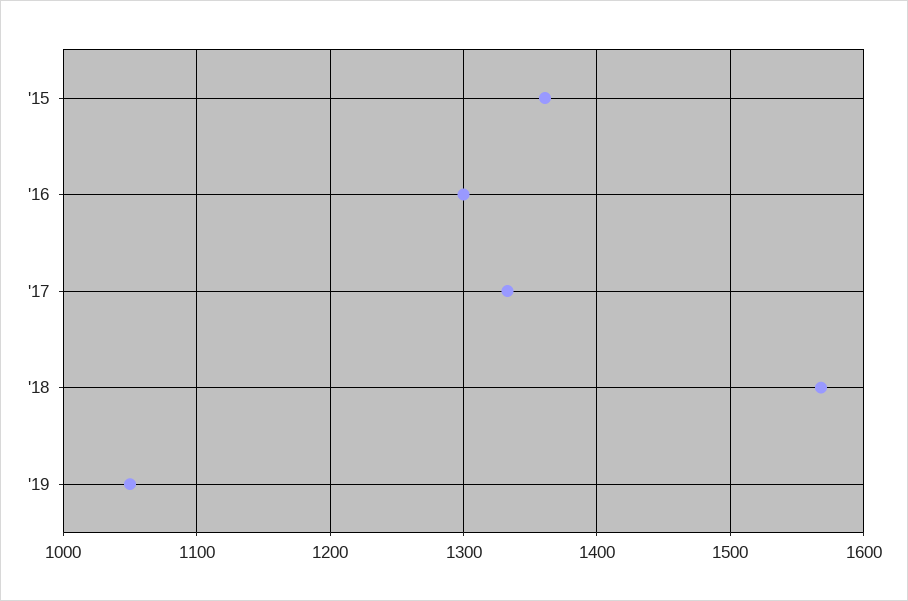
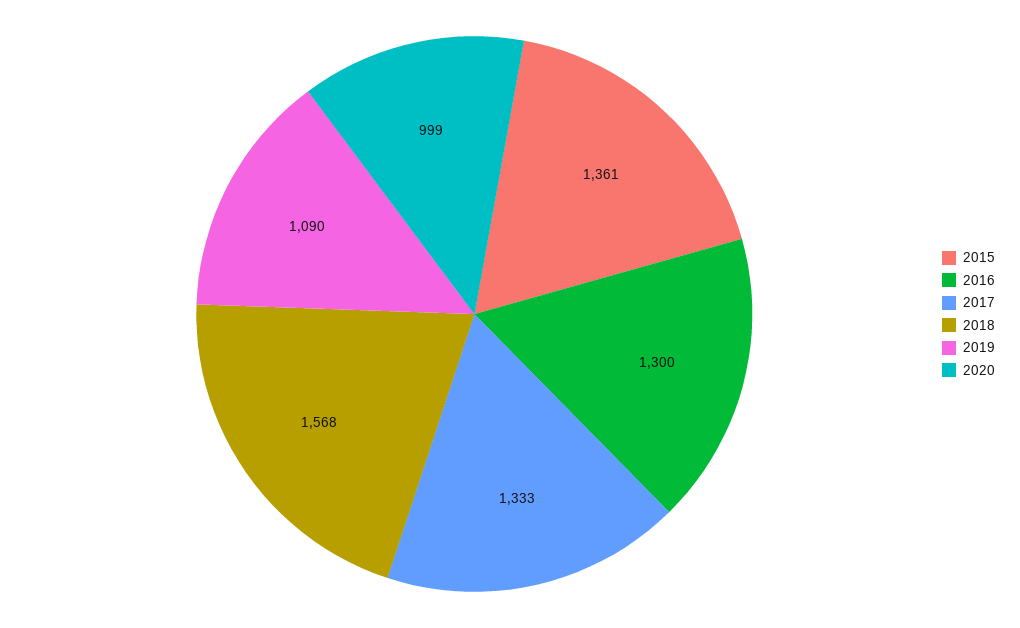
'19: 1050 -> 1090
2020: none -> 999

